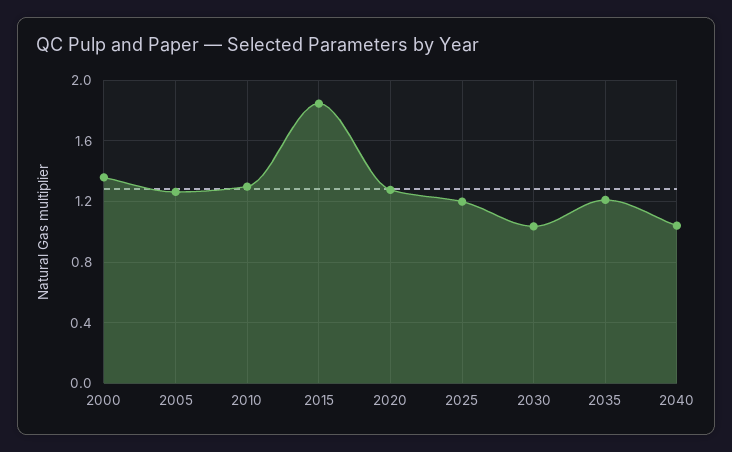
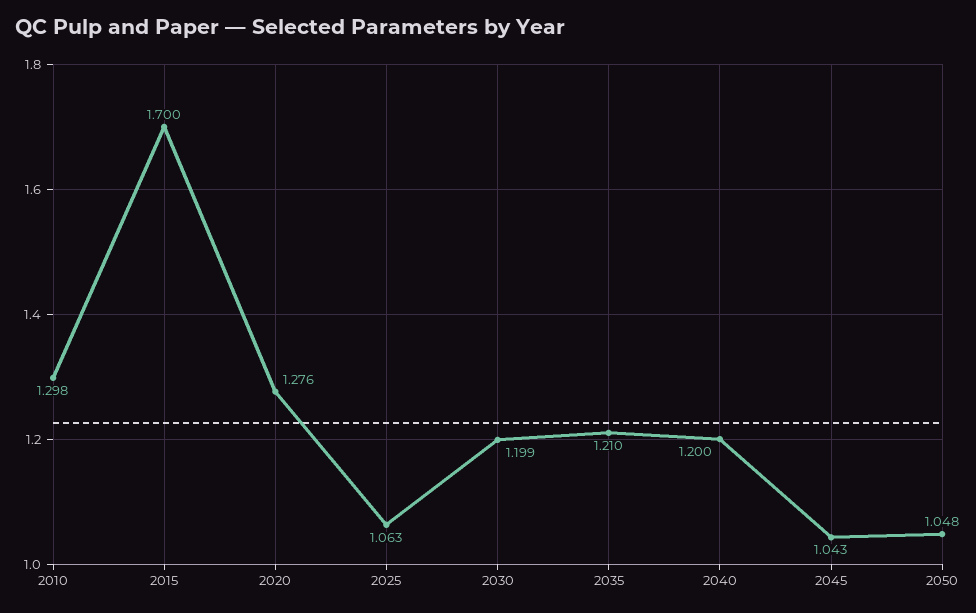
2000: 1.35 -> none
2005: 1.25 -> none
2015: 1.85 -> 1.7
2025: 1.2 -> 1.063
2030: 1.05 -> 1.199
2040: 1.05 -> 1.2
2045: none -> 1.043
2050: none -> 1.048

